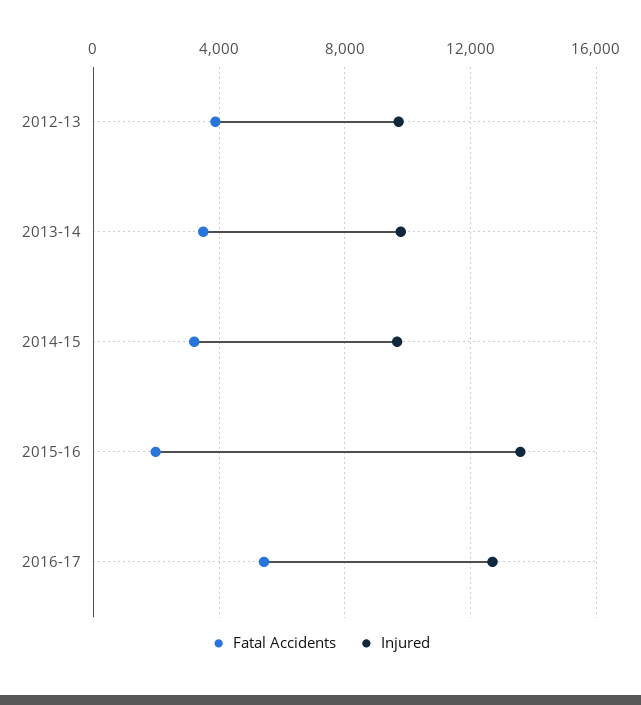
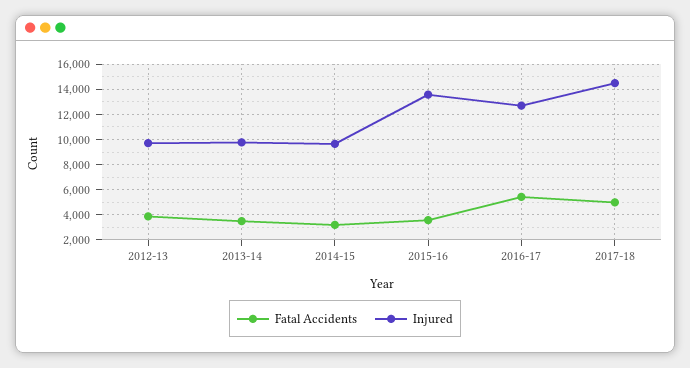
Fatal Accidents, 2015-16: 2000 -> 3500
Fatal Accidents, 2017-18: none -> 5000
Injured, 2017-18: none -> 14500

